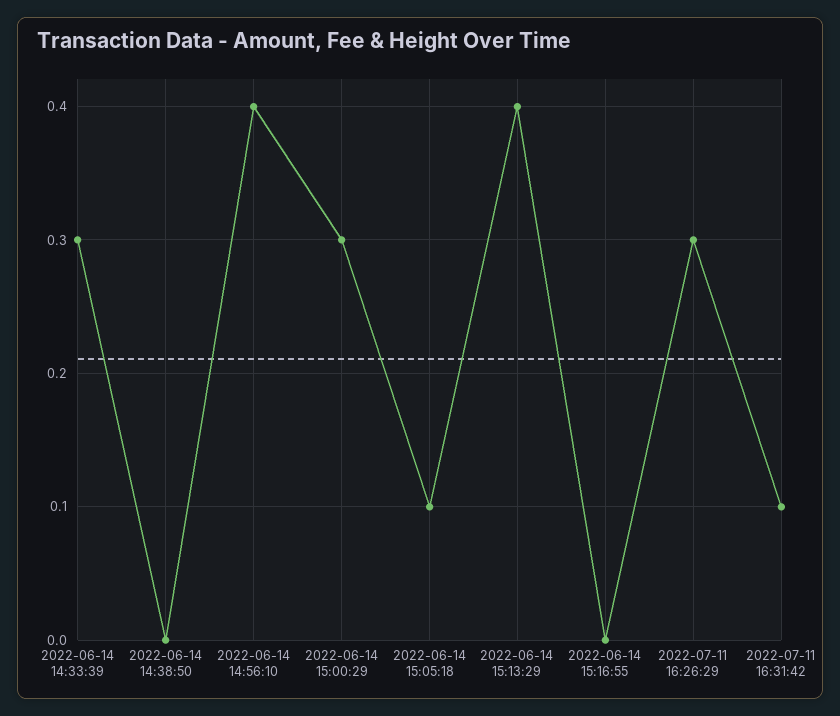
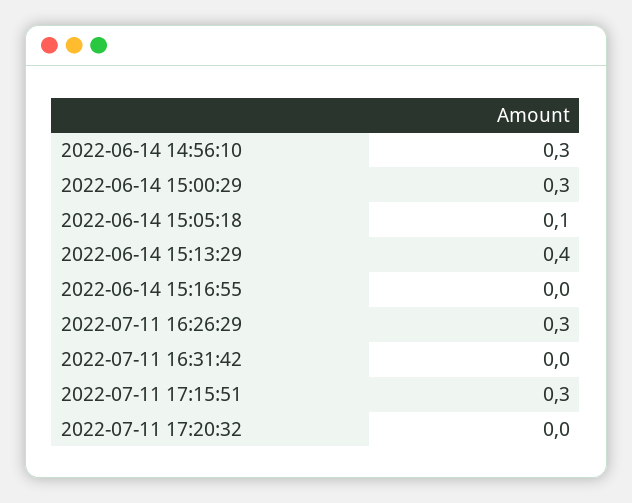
2022-06-14 14:33:39: 0.3 -> none
2022-06-14 14:38:50: 0 -> none
2022-06-14 14:56:10: 0.4 -> 0.3
2022-07-11 16:31:42: 0.1 -> 0
2022-07-11 17:15:51: none -> 0.3
2022-07-11 17:20:32: none -> 0

